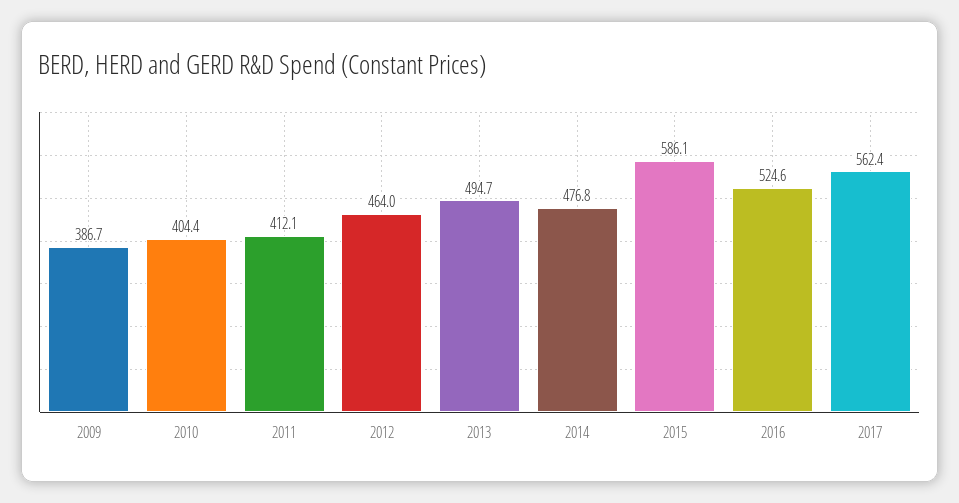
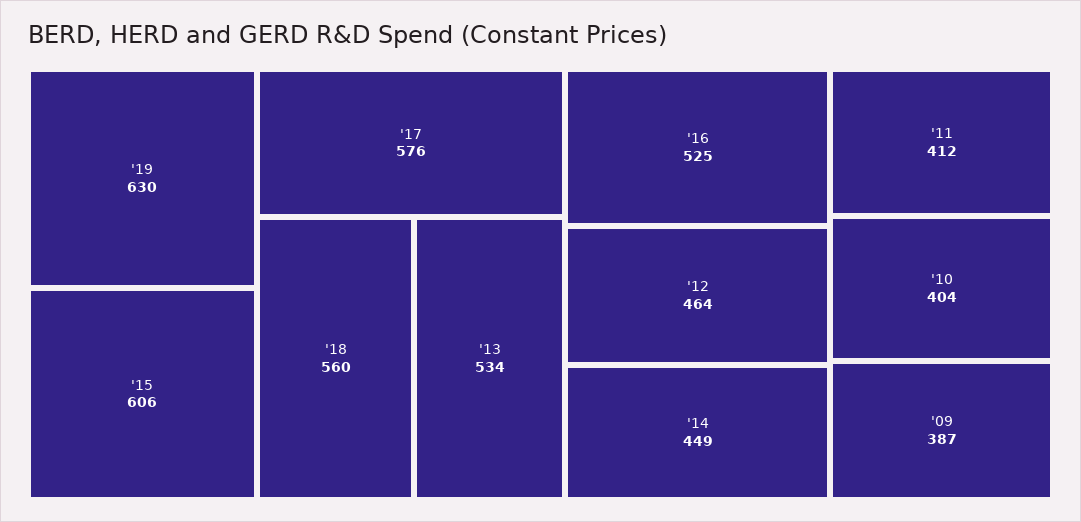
2013: 494.7 -> 534
2014: 476.8 -> 449
2015: 586.1 -> 606
2017: 562.4 -> 576
'19: none -> 630
'18: none -> 560

